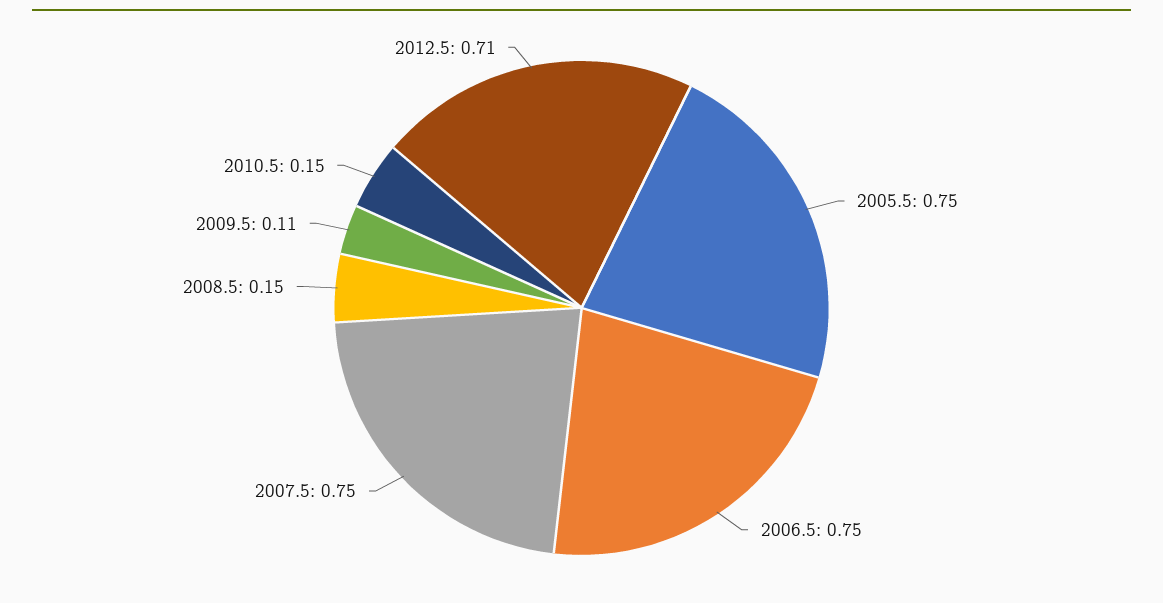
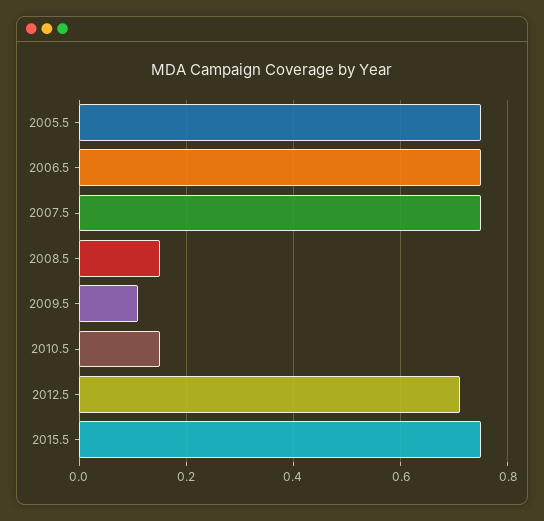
2015.5: none -> 0.75

